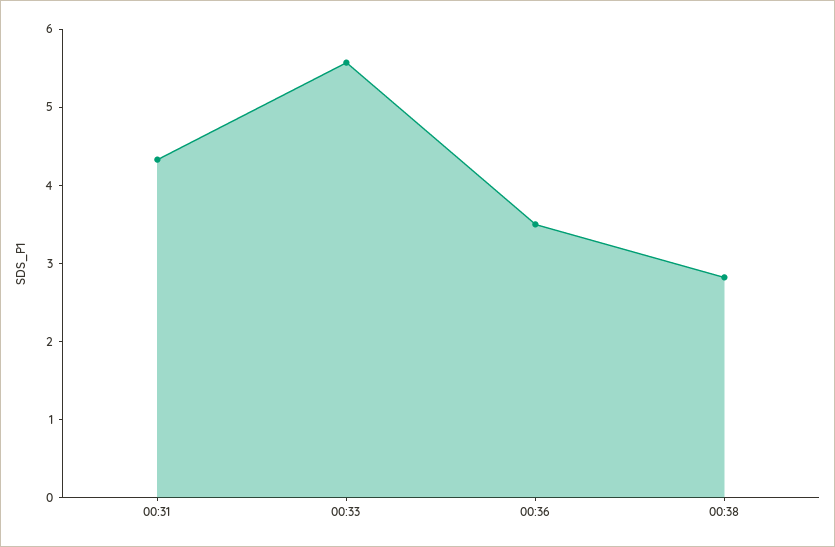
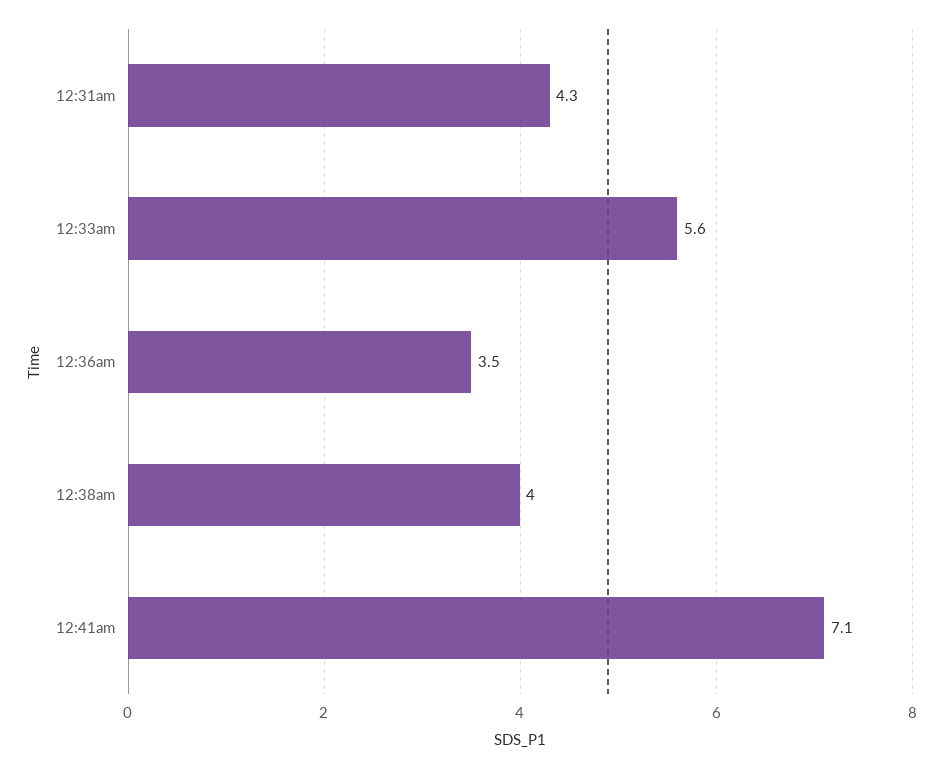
00:38: 2.8 -> 4
12:41am: none -> 7.1

